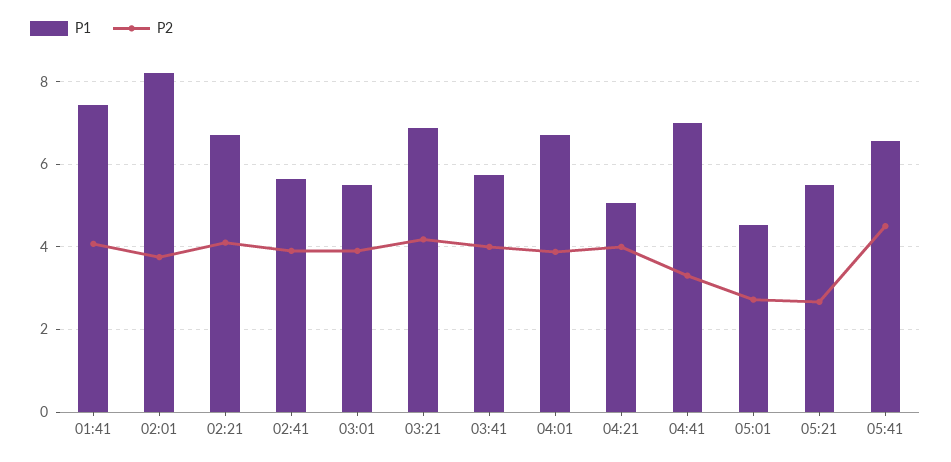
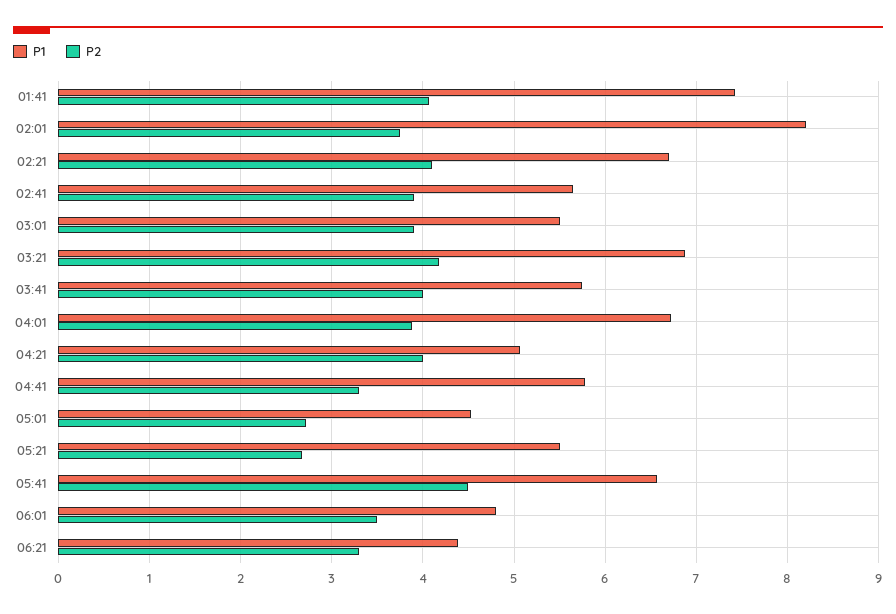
P1, 04:41: 7 -> 5.8
P1, 06:01: none -> 4.8
P2, 06:01: none -> 3.5
P1, 06:21: none -> 4.4
P2, 06:21: none -> 3.3

